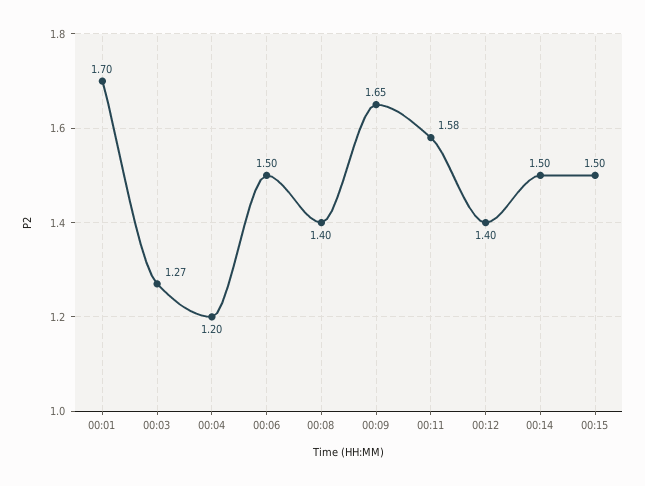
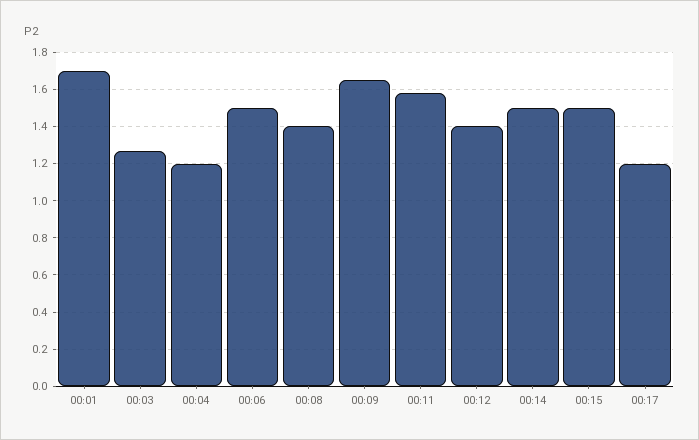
00:17: none -> 1.2

